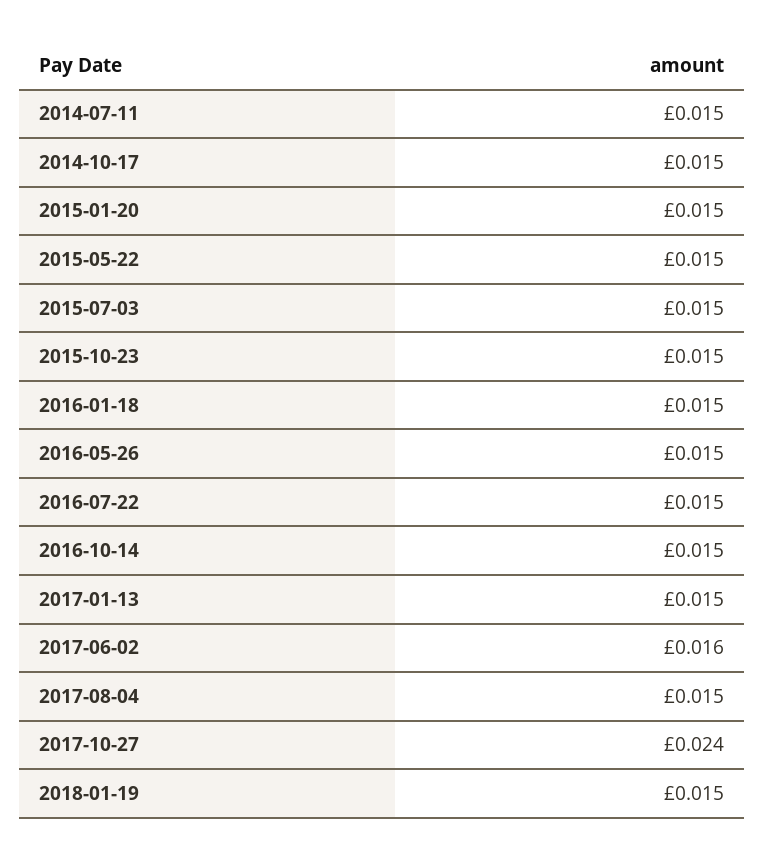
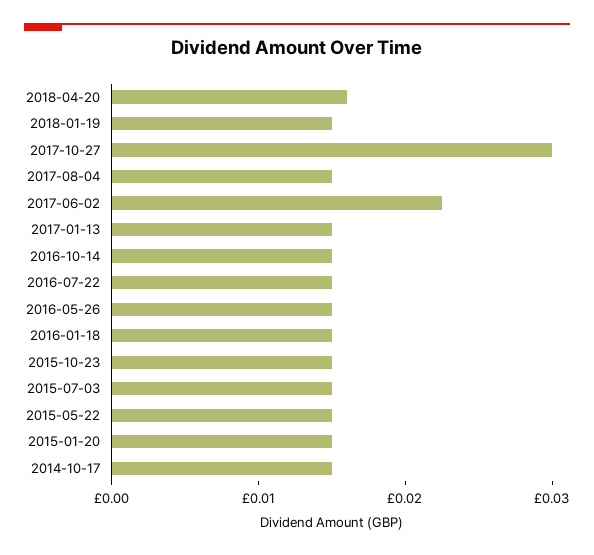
2014-07-11: 0.015 -> none
2017-06-02: 0.016 -> 0.022
2017-10-27: 0.024 -> 0.03
2018-04-20: none -> 0.016

